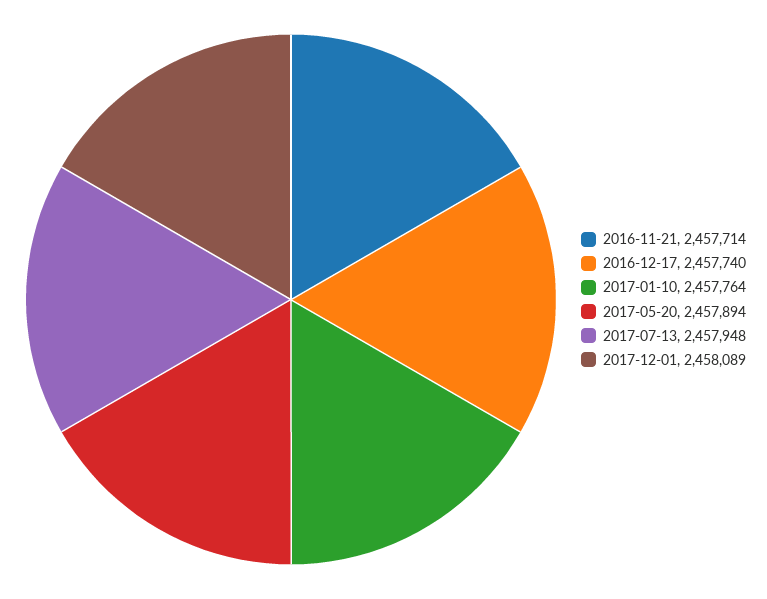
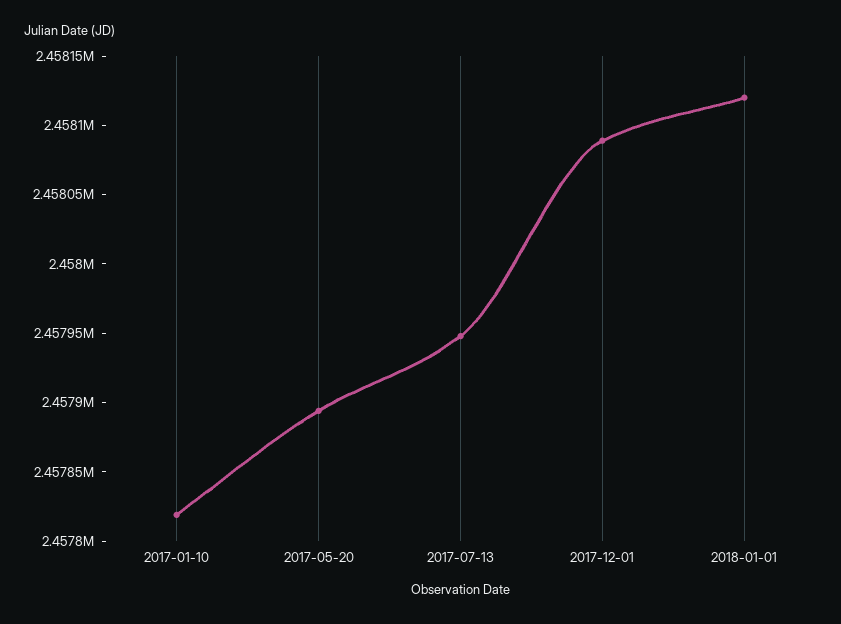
2016-11-21: 2457714 -> none
2016-12-17: 2457740 -> none
2017-01-10: 2457764 -> 2457820
2018-01-01: none -> 2458120

